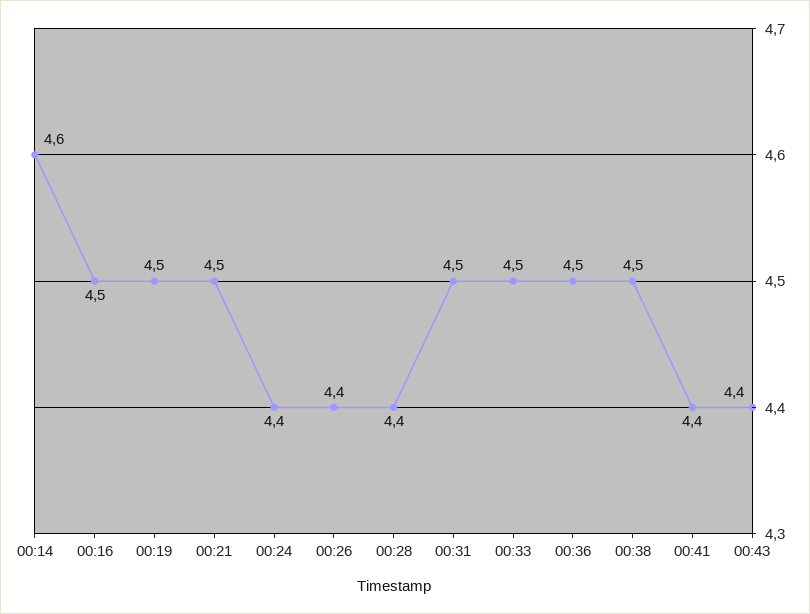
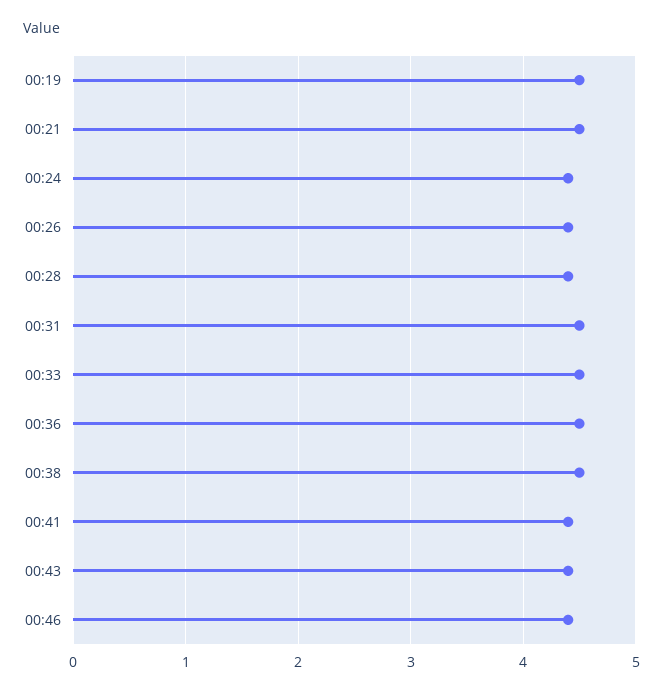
00:14: 4.6 -> none
00:16: 4.5 -> none
00:46: none -> 4.4

